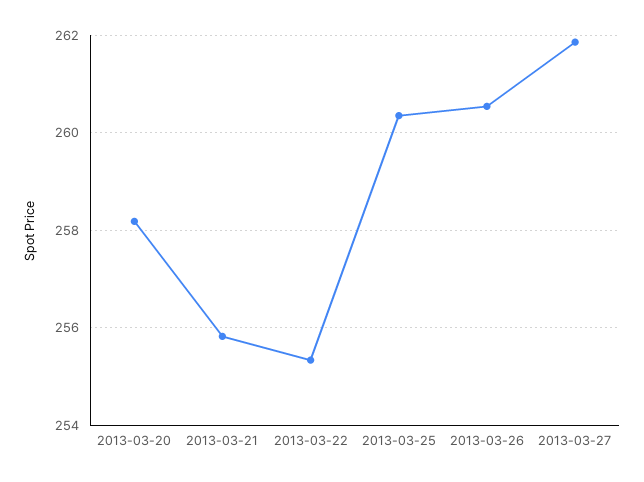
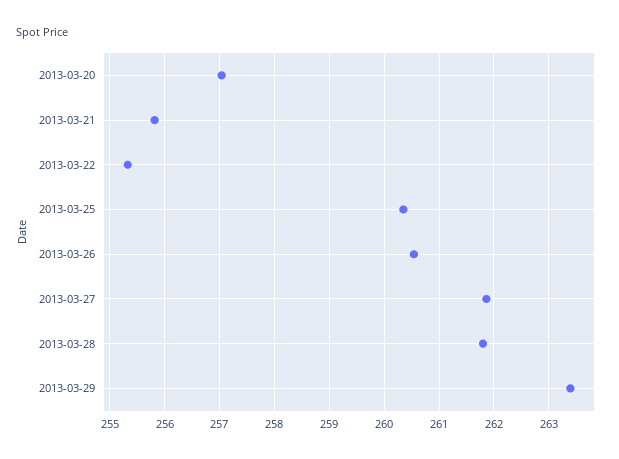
2013-03-20: 258.2 -> 257
2013-03-28: none -> 261.8
2013-03-29: none -> 263.4

